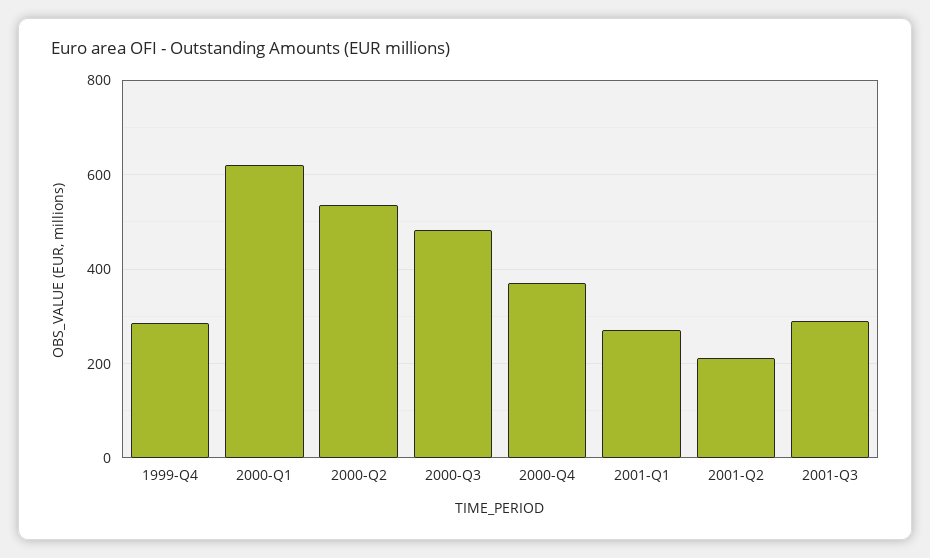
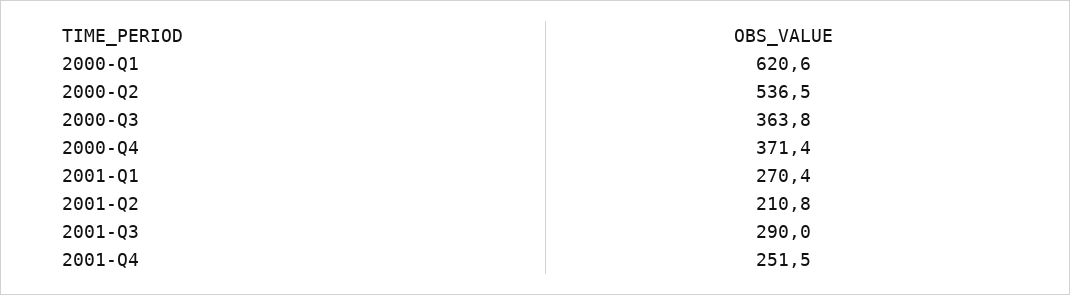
1999-Q4: 280 -> none
2000-Q3: 480 -> 363.8
2001-Q4: none -> 251.5

